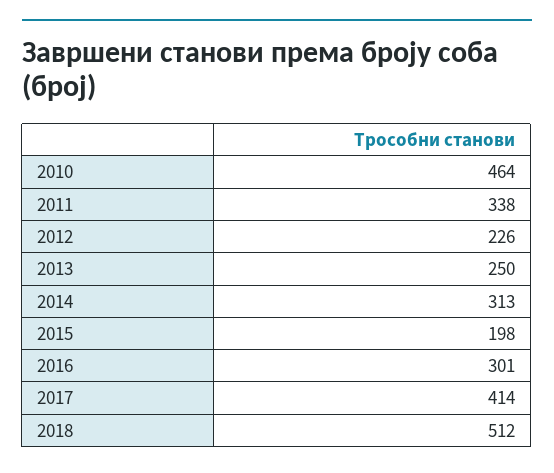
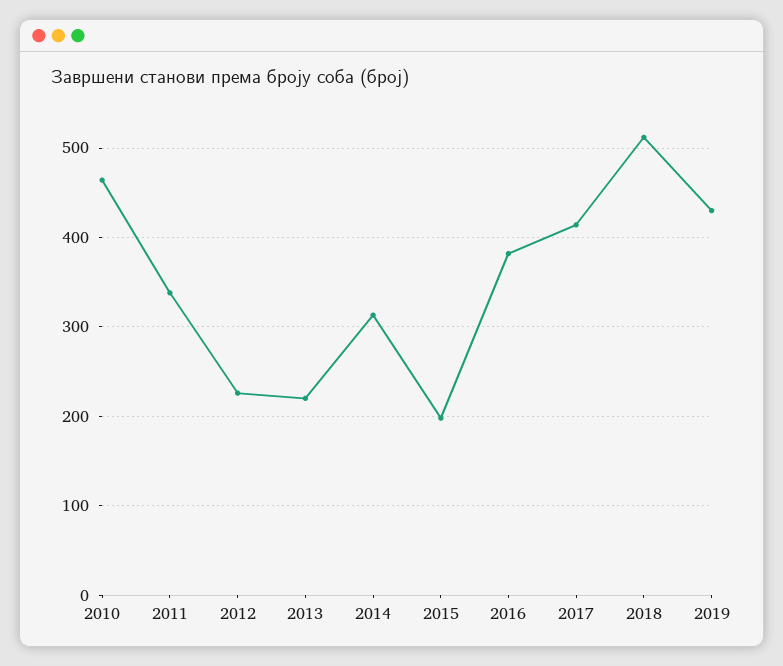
2013: 250 -> 220
2016: 301 -> 380
2019: none -> 430

